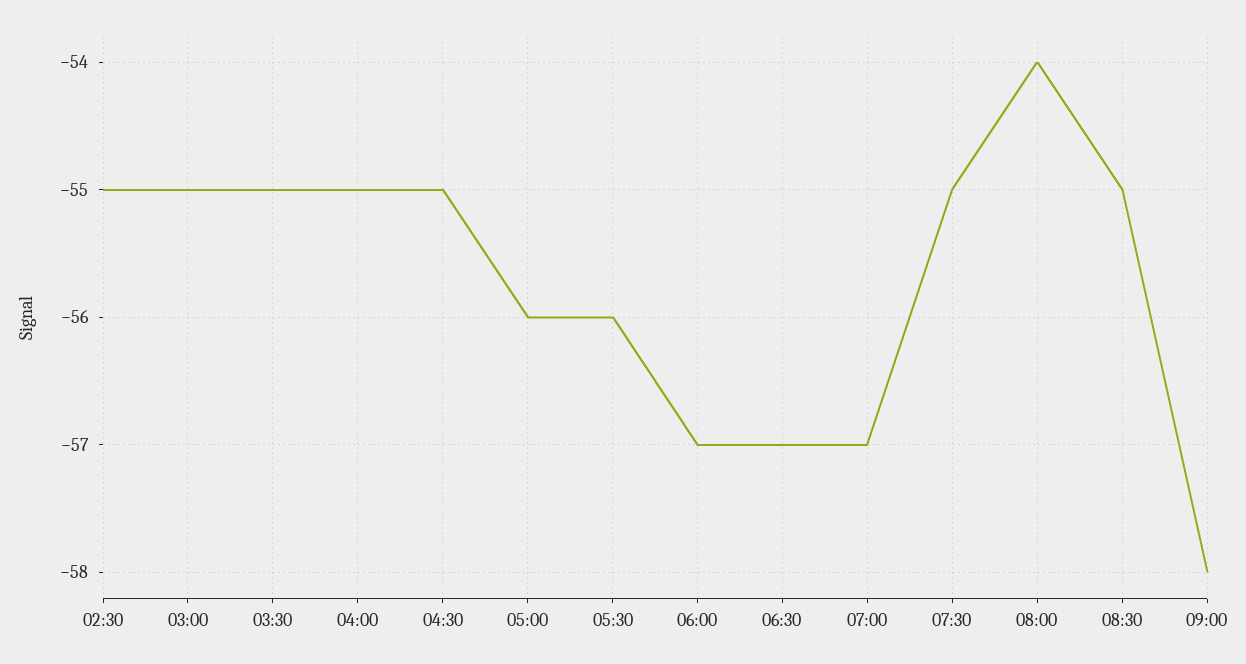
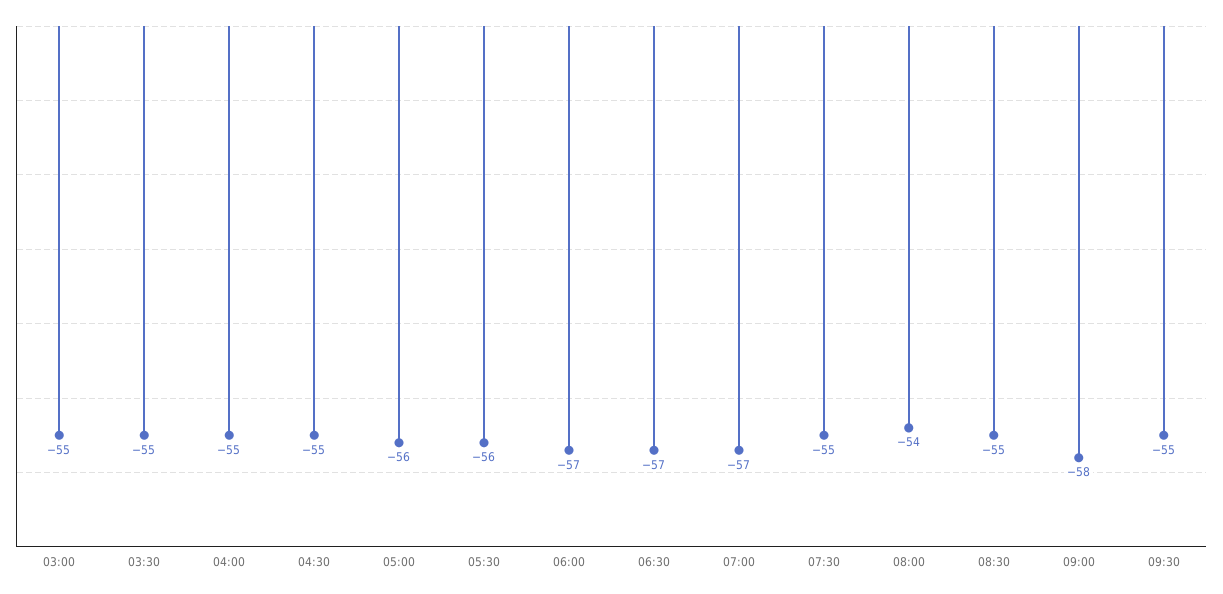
02:30: -55 -> none
09:30: none -> -55

